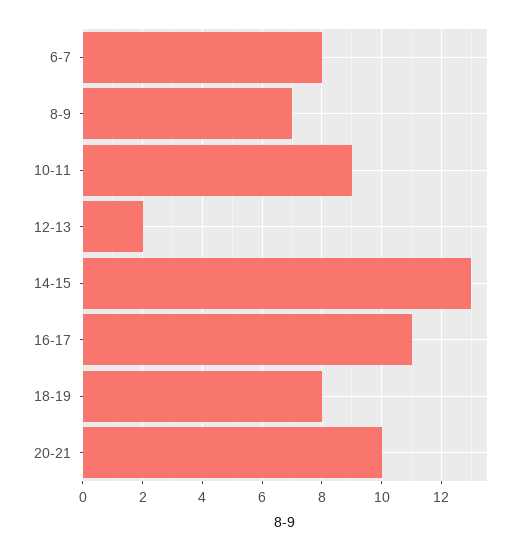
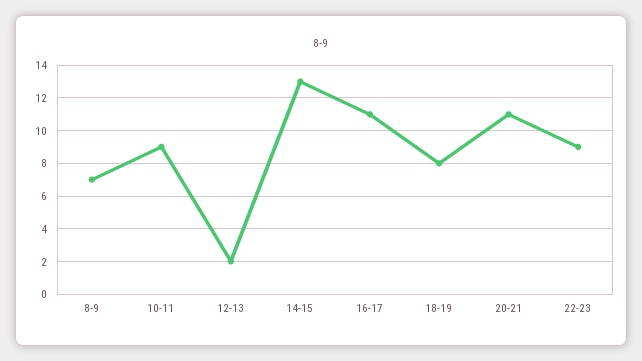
6-7: 8 -> none
20-21: 10 -> 11
22-23: none -> 9

